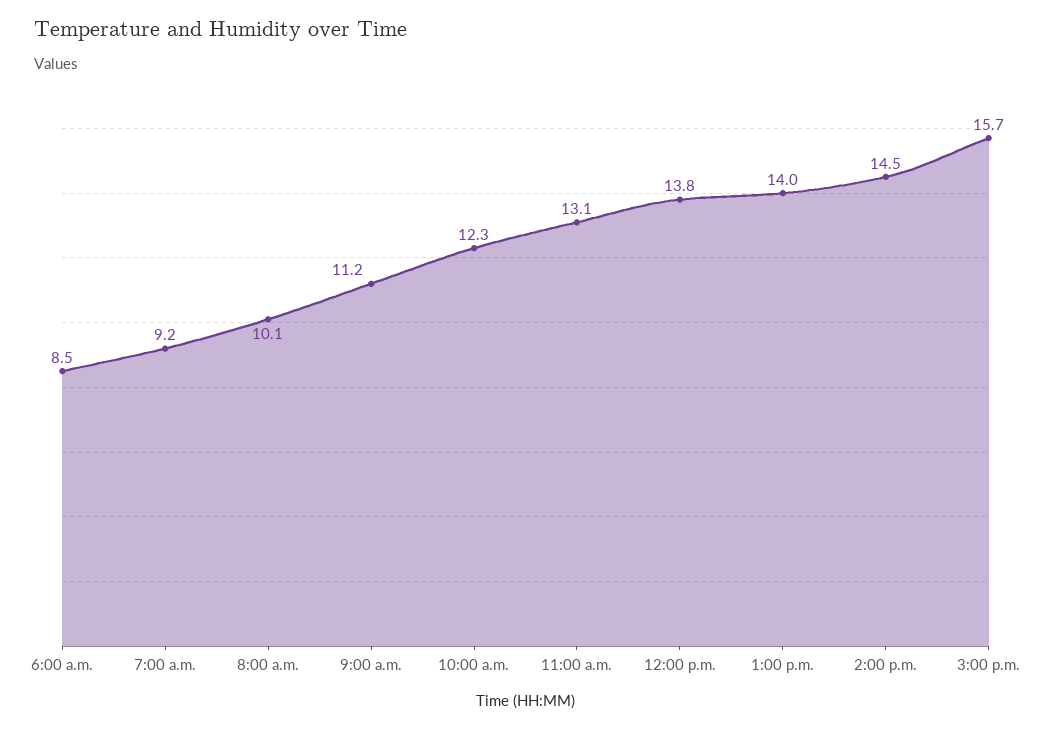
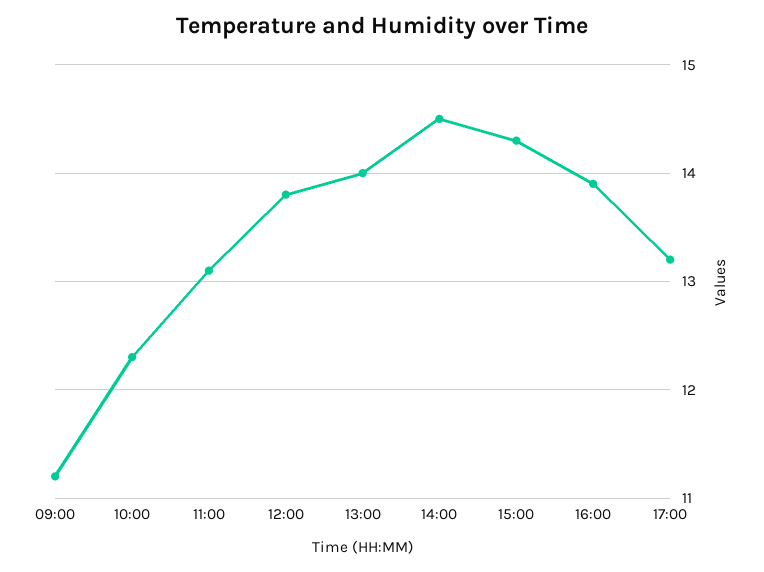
6:00 a.m.: 8.5 -> none
7:00 a.m.: 9.2 -> none
8:00 a.m.: 10.1 -> none
3:00 p.m.: 15.7 -> 14.3
16:00: none -> 13.9
17:00: none -> 13.2

